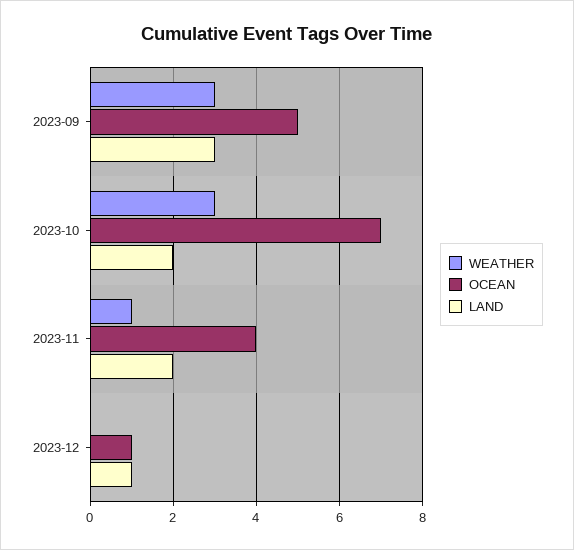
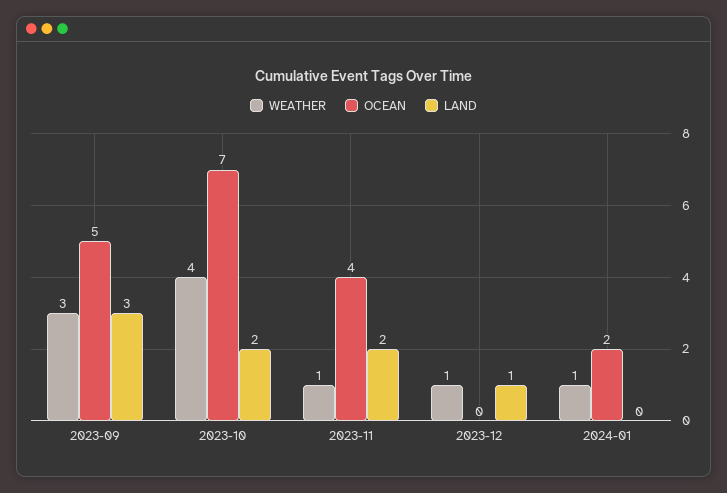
WEATHER, 2023-10: 3 -> 4
WEATHER, 2023-12: 0 -> 1
OCEAN, 2023-12: 1 -> 0
WEATHER, 2024-01: none -> 1
OCEAN, 2024-01: none -> 2
LAND, 2024-01: none -> 0

